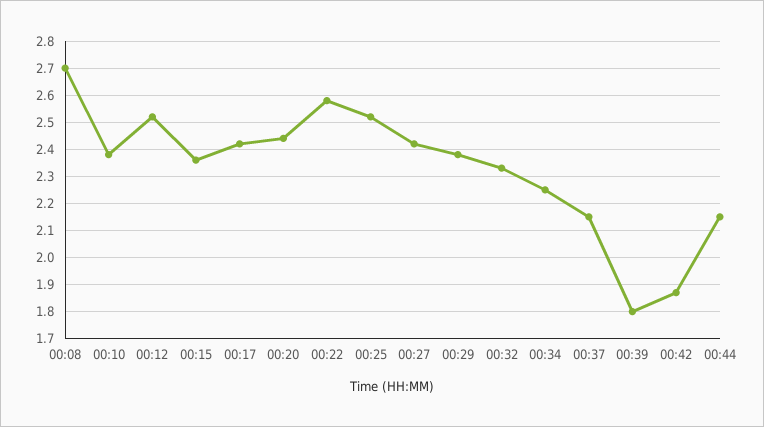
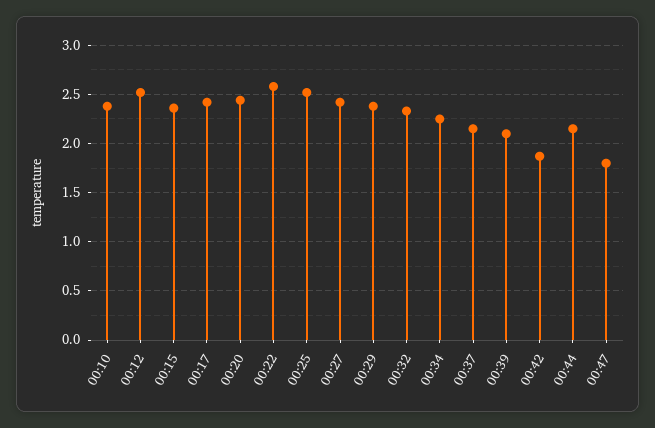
00:08: 2.7 -> none
00:39: 1.8 -> 2.1
00:47: none -> 1.8

